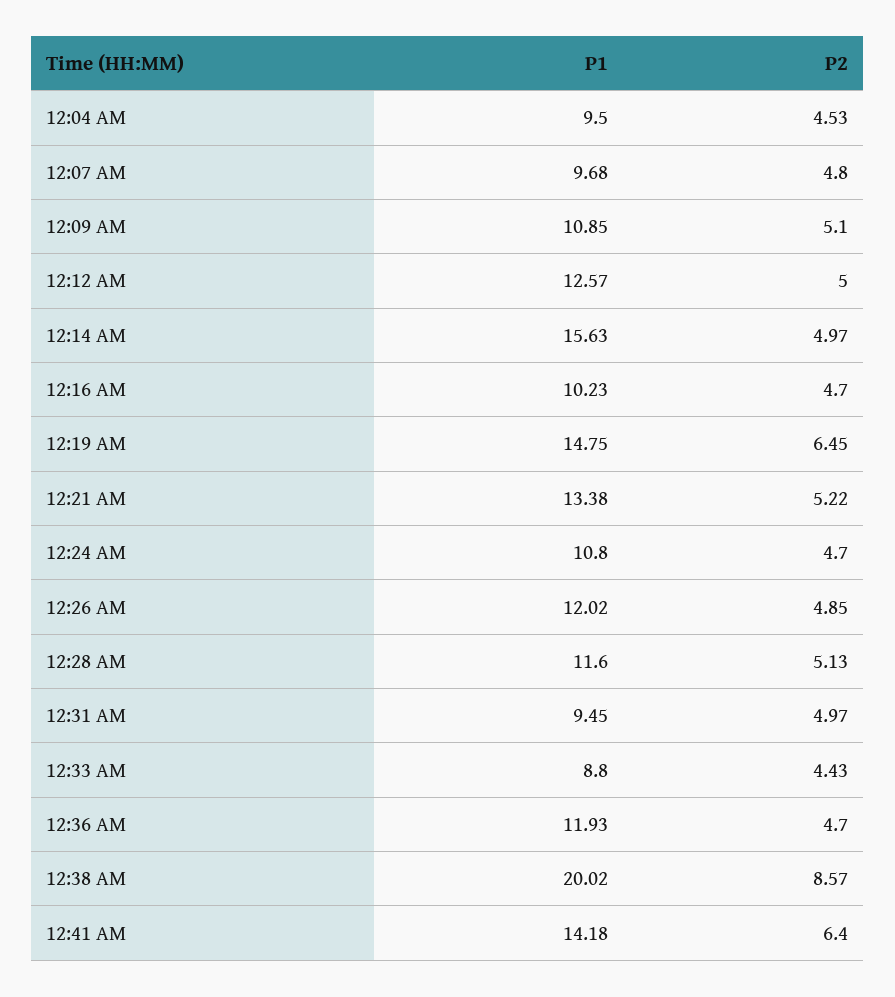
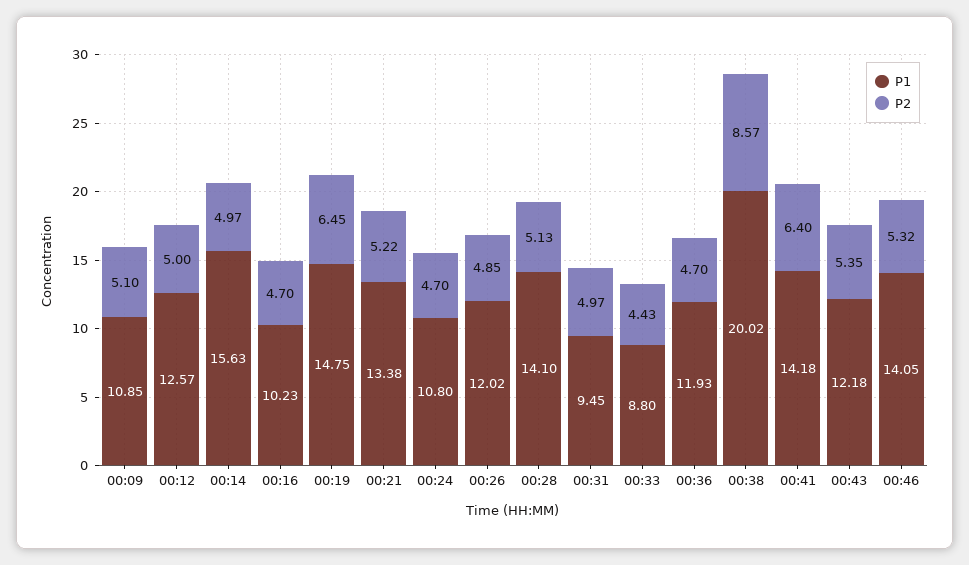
P1, 12:04 AM: 9.5 -> none
P2, 12:04 AM: 4.53 -> none
P1, 12:07 AM: 9.68 -> none
P2, 12:07 AM: 4.8 -> none
P1, 12:28 AM: 11.6 -> 14.1
P1, 00:43: none -> 12.18
P2, 00:43: none -> 5.35
P1, 00:46: none -> 14.05
P2, 00:46: none -> 5.32

